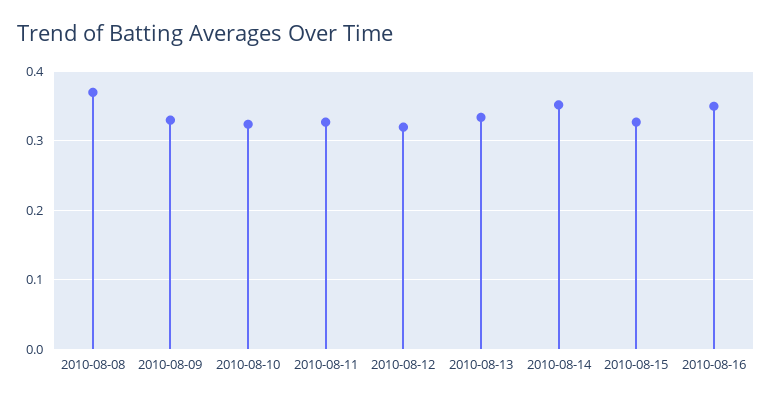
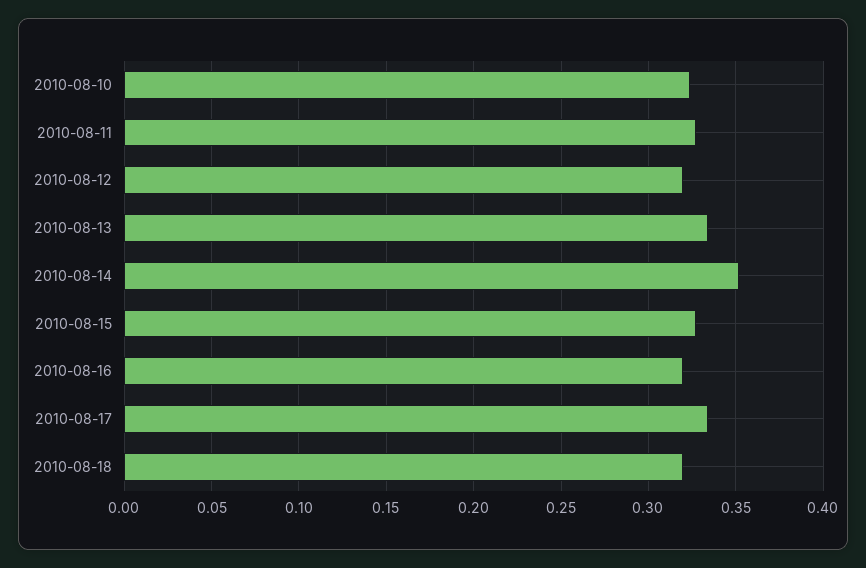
2010-08-08: 0.37 -> none
2010-08-09: 0.33 -> none
2010-08-16: 0.35 -> 0.32
2010-08-17: none -> 0.335
2010-08-18: none -> 0.32

